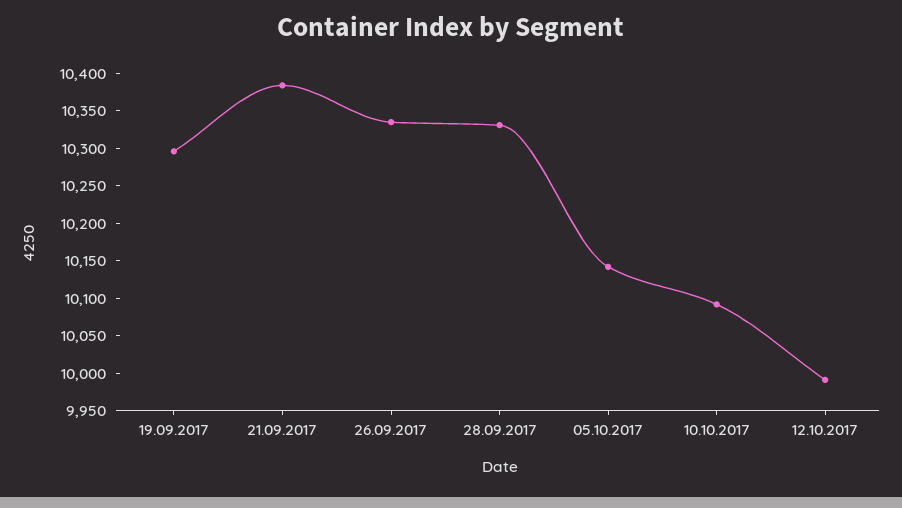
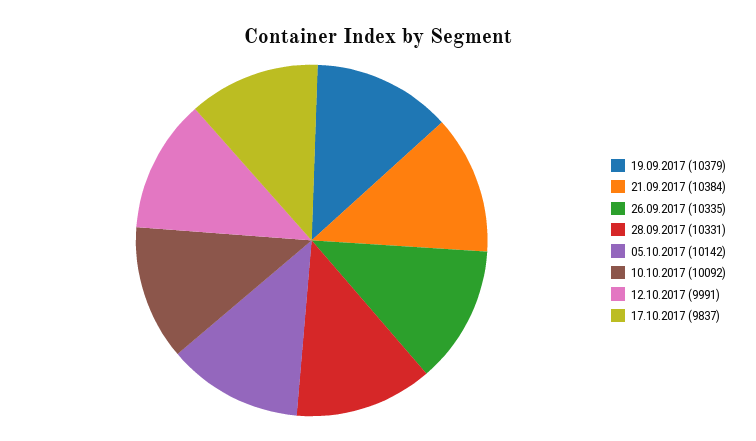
19.09.2017: 10300 -> 10379
17.10.2017: none -> 9837

